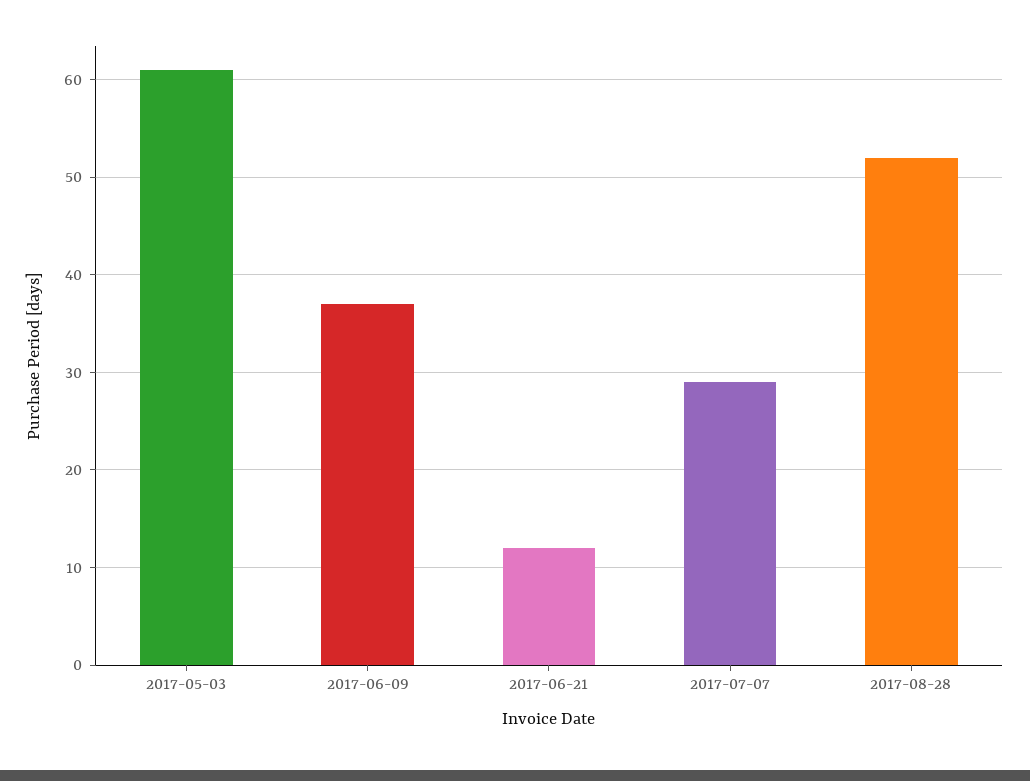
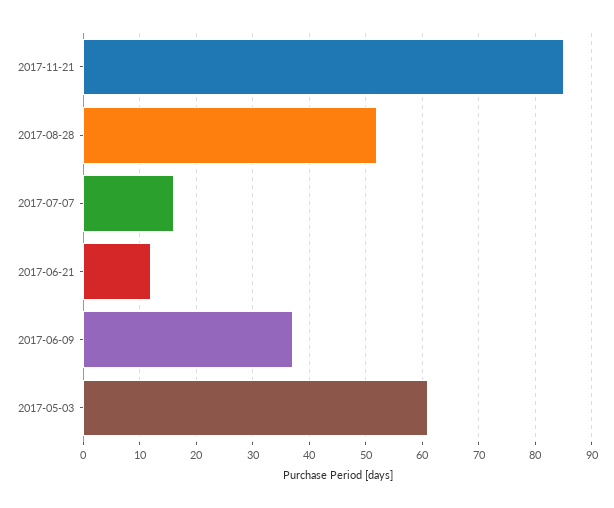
2017-07-07: 29 -> 15
2017-11-21: none -> 85

